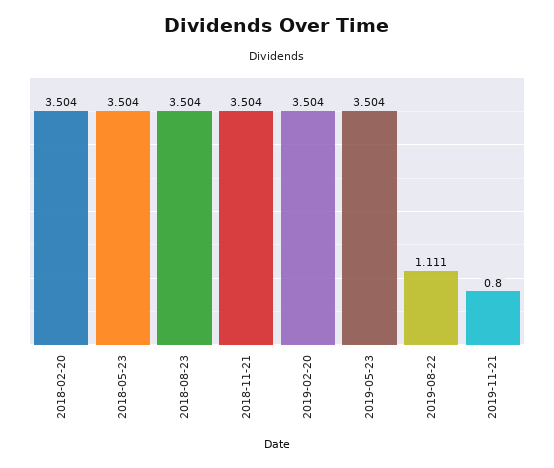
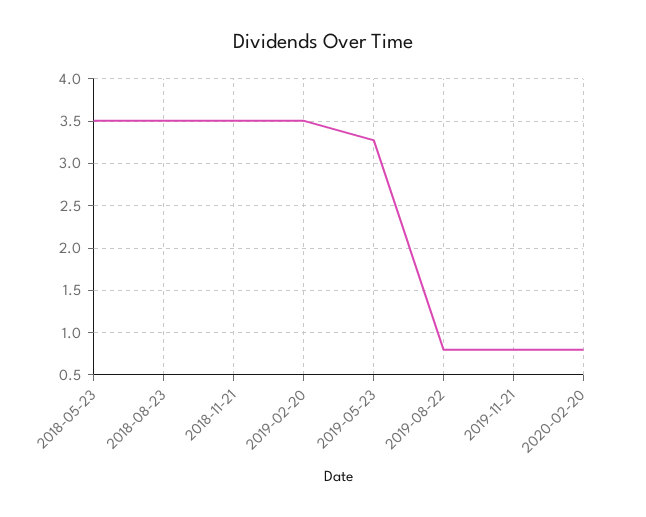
2018-02-20: 3.504 -> none
2019-05-23: 3.504 -> 3.3
2019-08-22: 1.111 -> 0.8
2020-02-20: none -> 0.8

